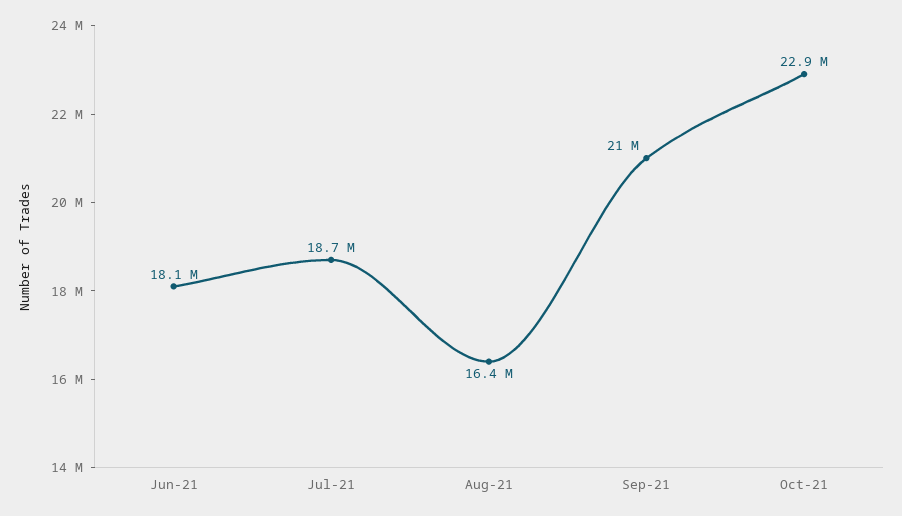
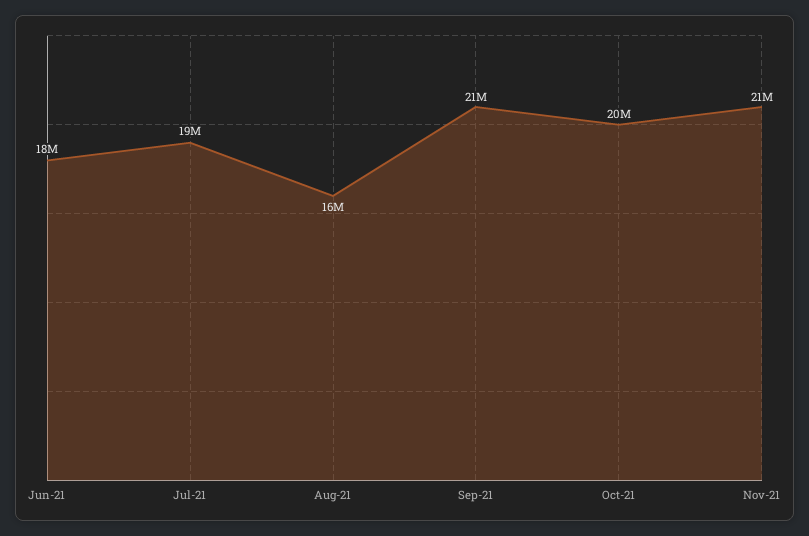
Oct-21: 22900000 -> 20000000
Nov-21: none -> 21000000

